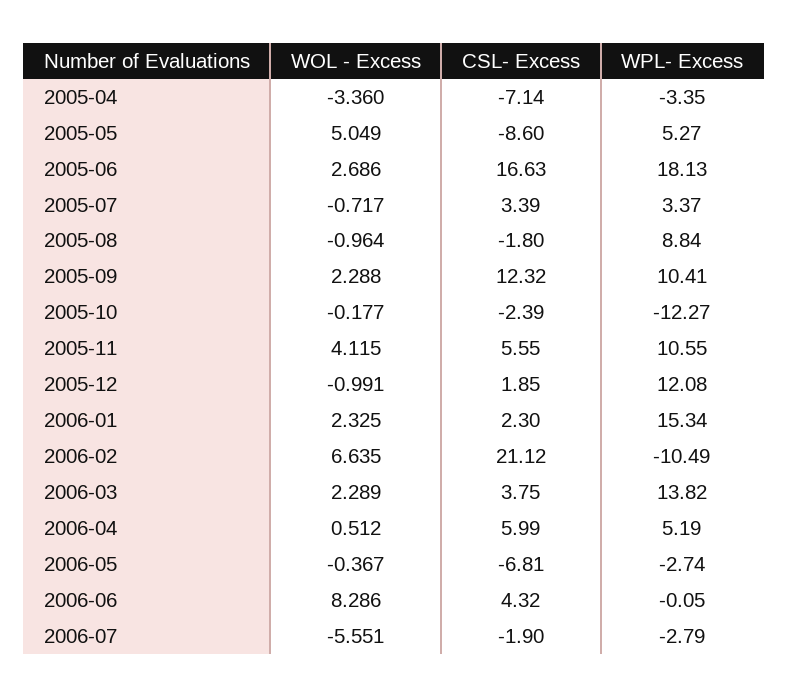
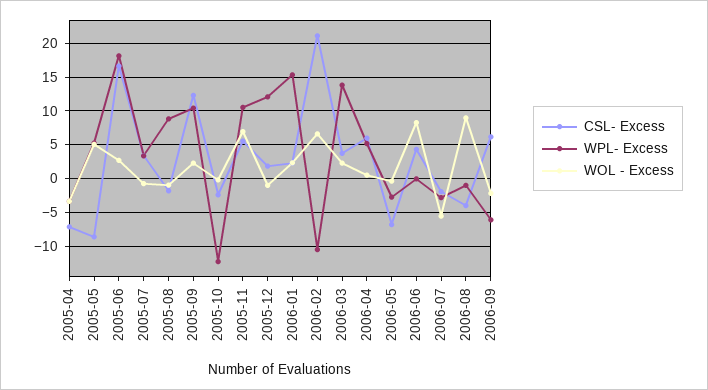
WOL - Excess, 2005-11: 4.115 -> 7
CSL- Excess, 2006-08: none -> -4
WPL- Excess, 2006-08: none -> -1
WOL - Excess, 2006-08: none -> 9
CSL- Excess, 2006-09: none -> 6
WPL- Excess, 2006-09: none -> -6
WOL - Excess, 2006-09: none -> -2

